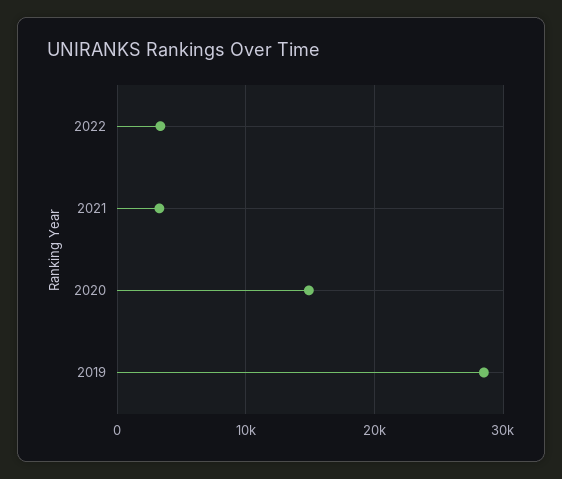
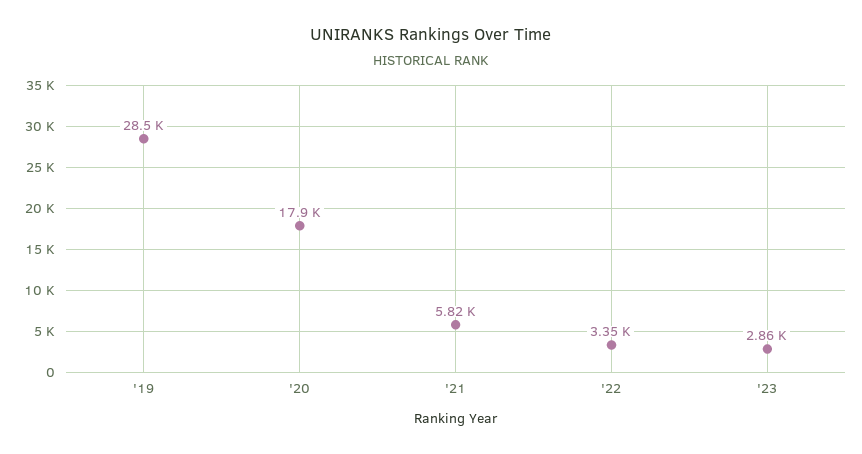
2021: 3000 -> 5820
2020: 15000 -> 17900
'23: none -> 2860

